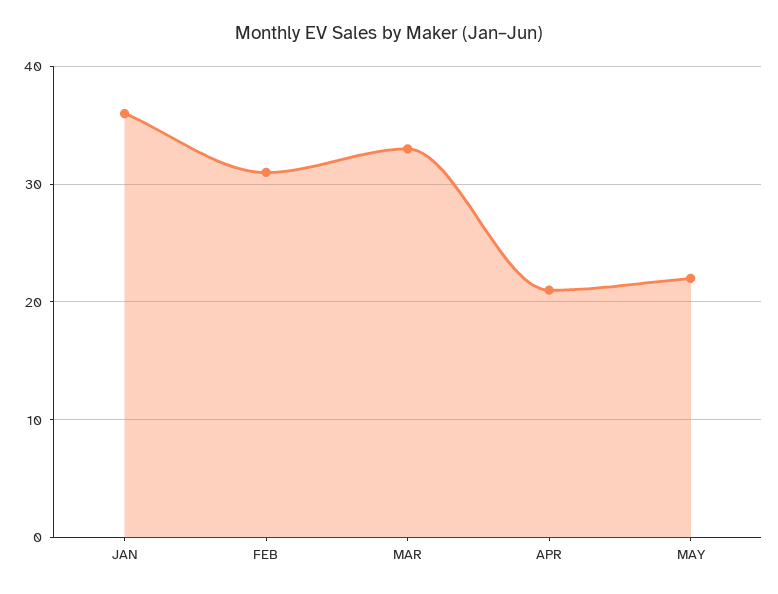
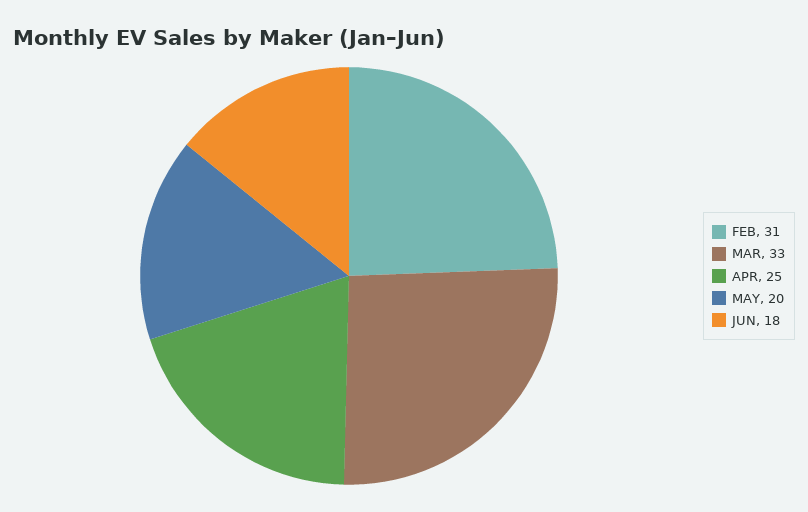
JAN: 36 -> none
APR: 21 -> 25
MAY: 22 -> 20
JUN: none -> 18

